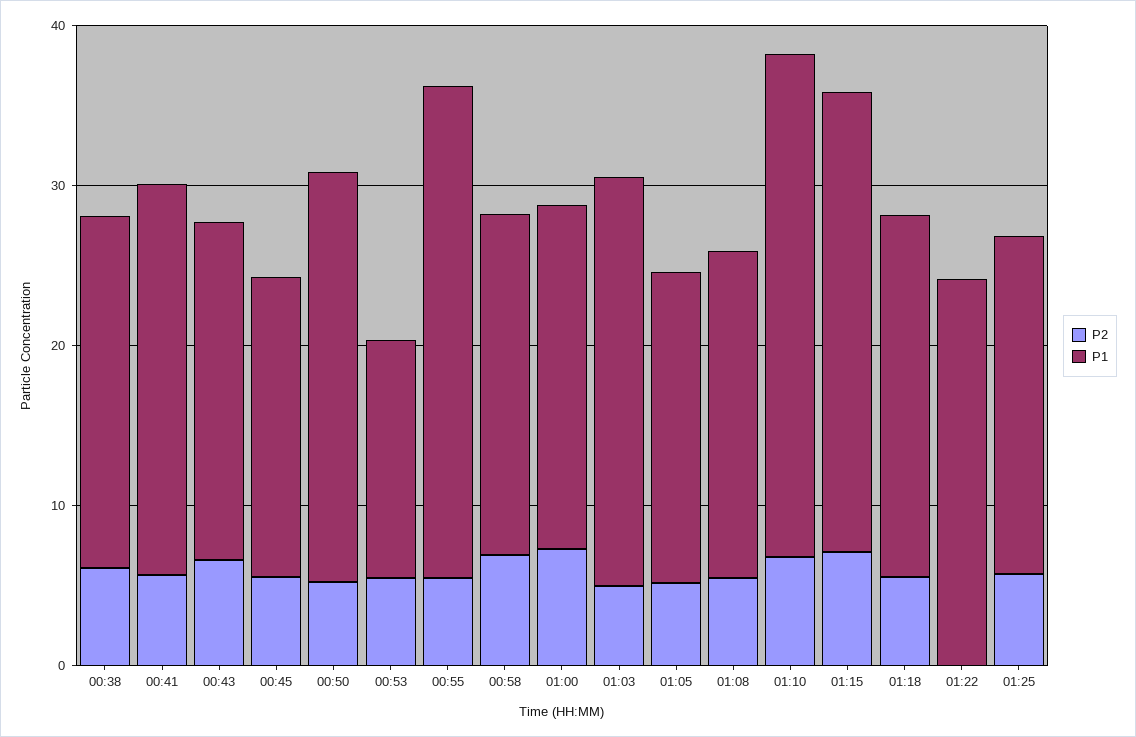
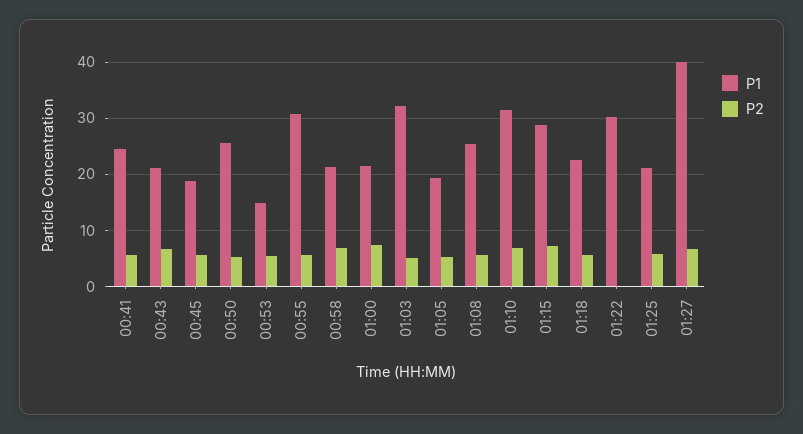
P2, 00:38: 6 -> none
P1, 00:38: 22 -> none
P1, 01:03: 26 -> 32
P1, 01:08: 20 -> 26
P1, 01:22: 24 -> 30
P1, 01:27: none -> 40
P2, 01:27: none -> 6

